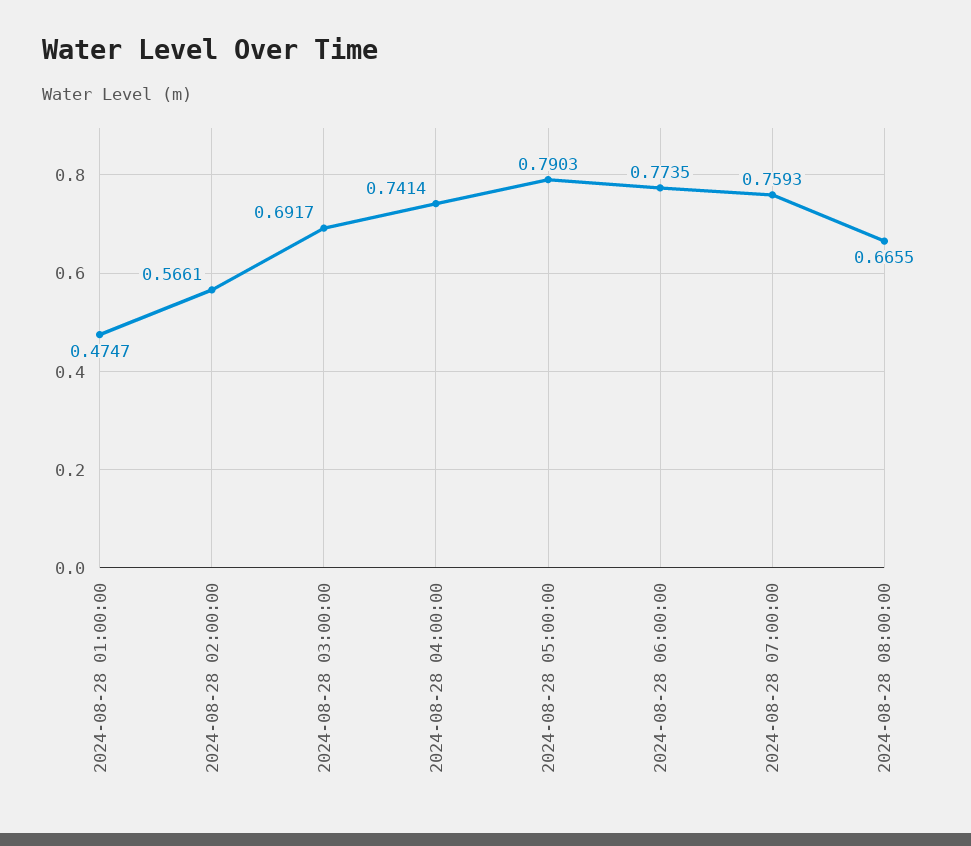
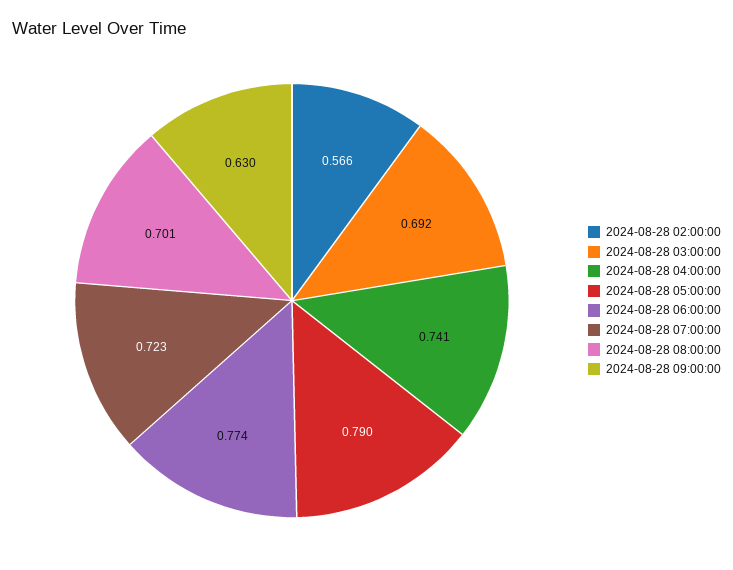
2024-08-28 01:00:00: 0.4747 -> none
2024-08-28 07:00:00: 0.7593 -> 0.723
2024-08-28 08:00:00: 0.6655 -> 0.701
2024-08-28 09:00:00: none -> 0.63

